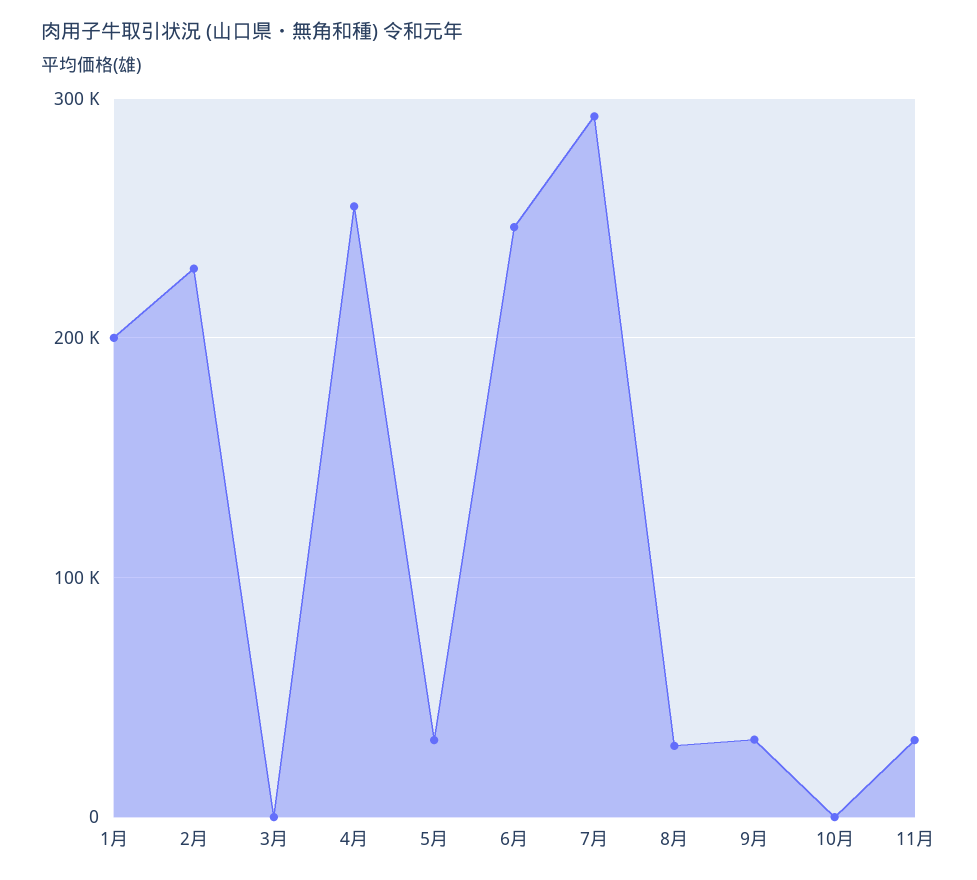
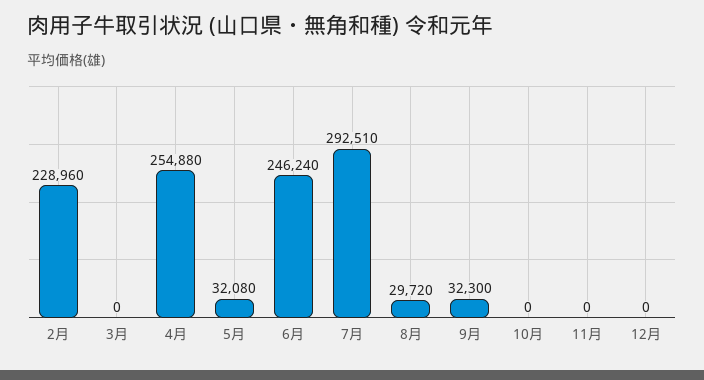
1月: 200000 -> none
11月: 30000 -> 0
12月: none -> 0

